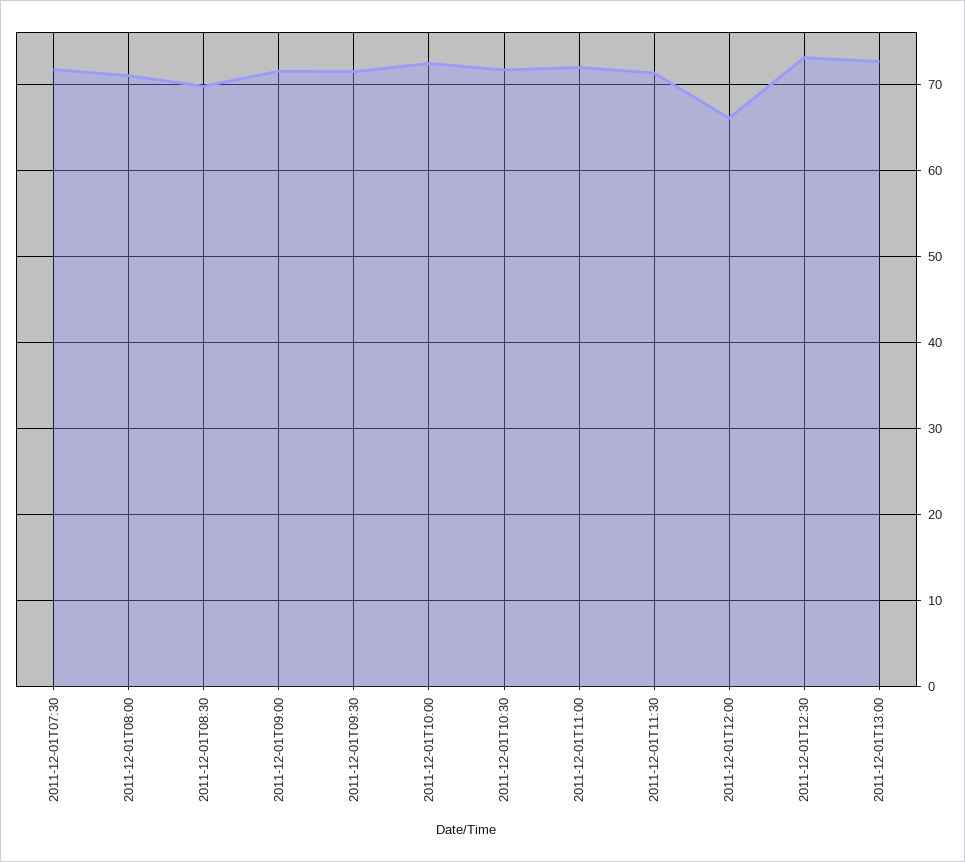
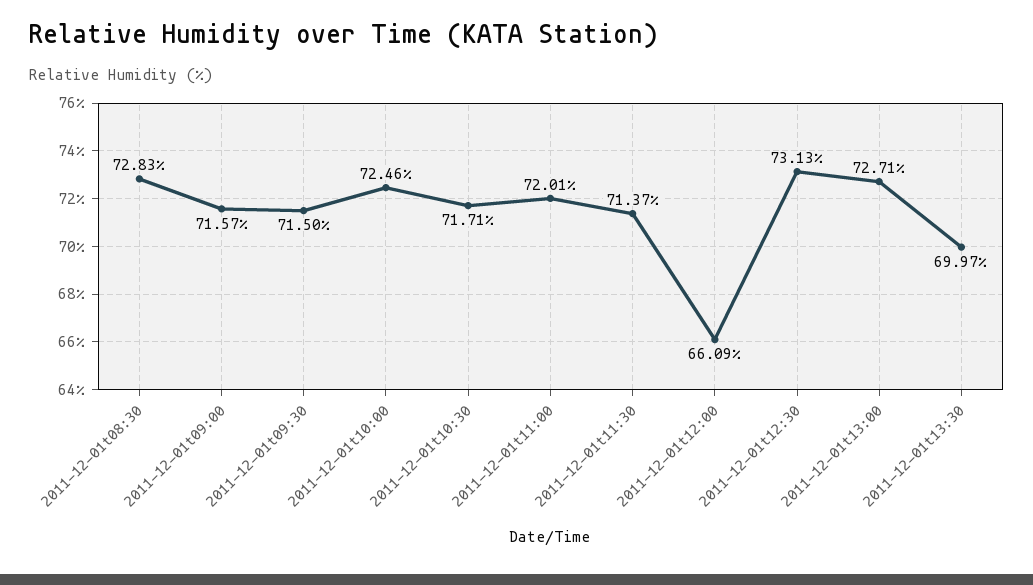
2011-12-01T07:30: 72 -> none
2011-12-01T08:00: 71 -> none
2011-12-01T08:30: 70 -> 72.83
2011-12-01t13:30: none -> 69.97

